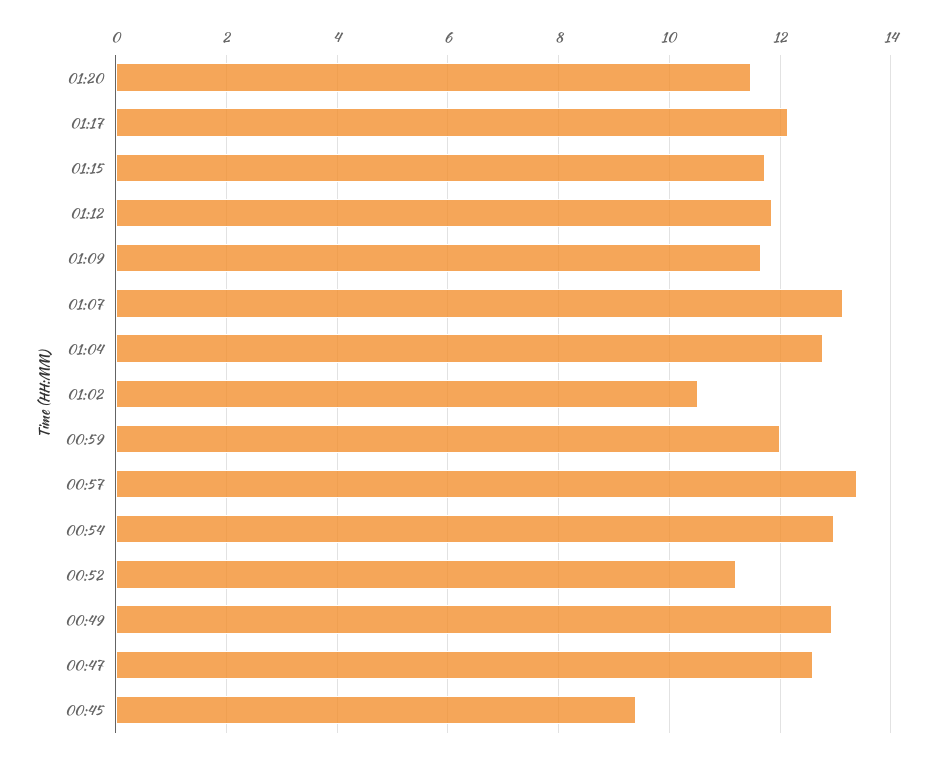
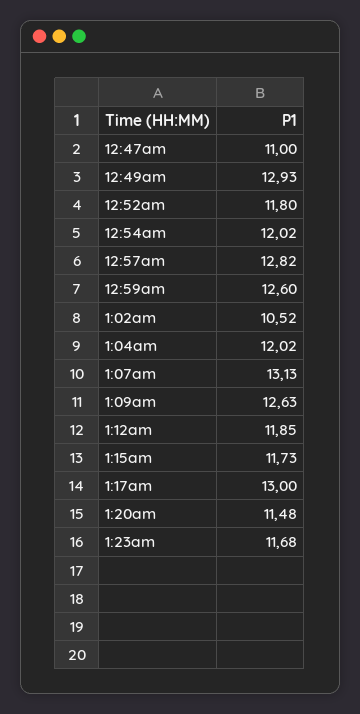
01:17: 12.2 -> 13
01:09: 11.6 -> 12.63
01:04: 12.8 -> 12.02
00:59: 12 -> 12.6
00:57: 13.4 -> 12.82
00:54: 13 -> 12.02
00:52: 11.2 -> 11.8
00:47: 12.6 -> 11
00:45: 9.4 -> none
1:23am: none -> 11.68

